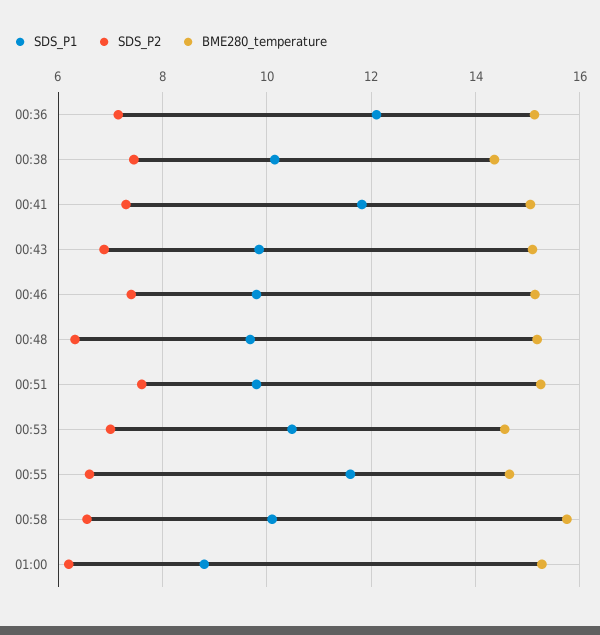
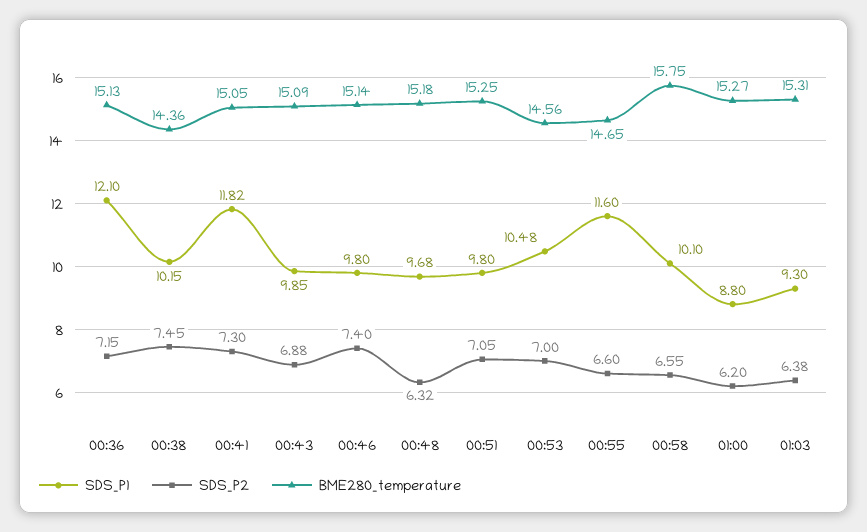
SDS_P2, 00:51: 7.6 -> 7.05
SDS_P1, 01:03: none -> 9.3
SDS_P2, 01:03: none -> 6.38
BME280_temperature, 01:03: none -> 15.31

